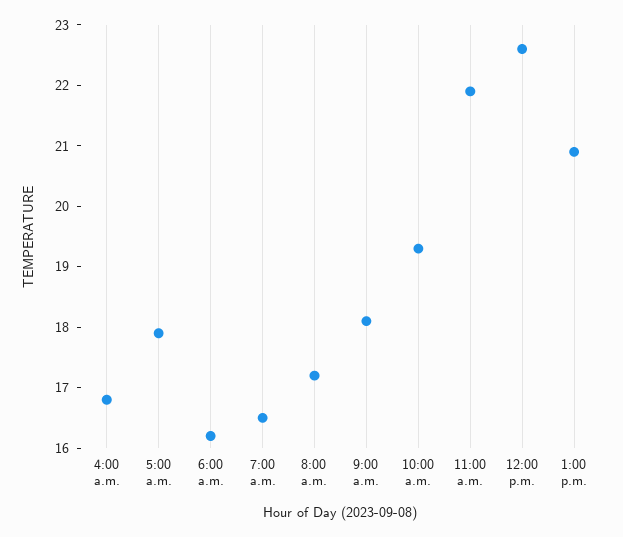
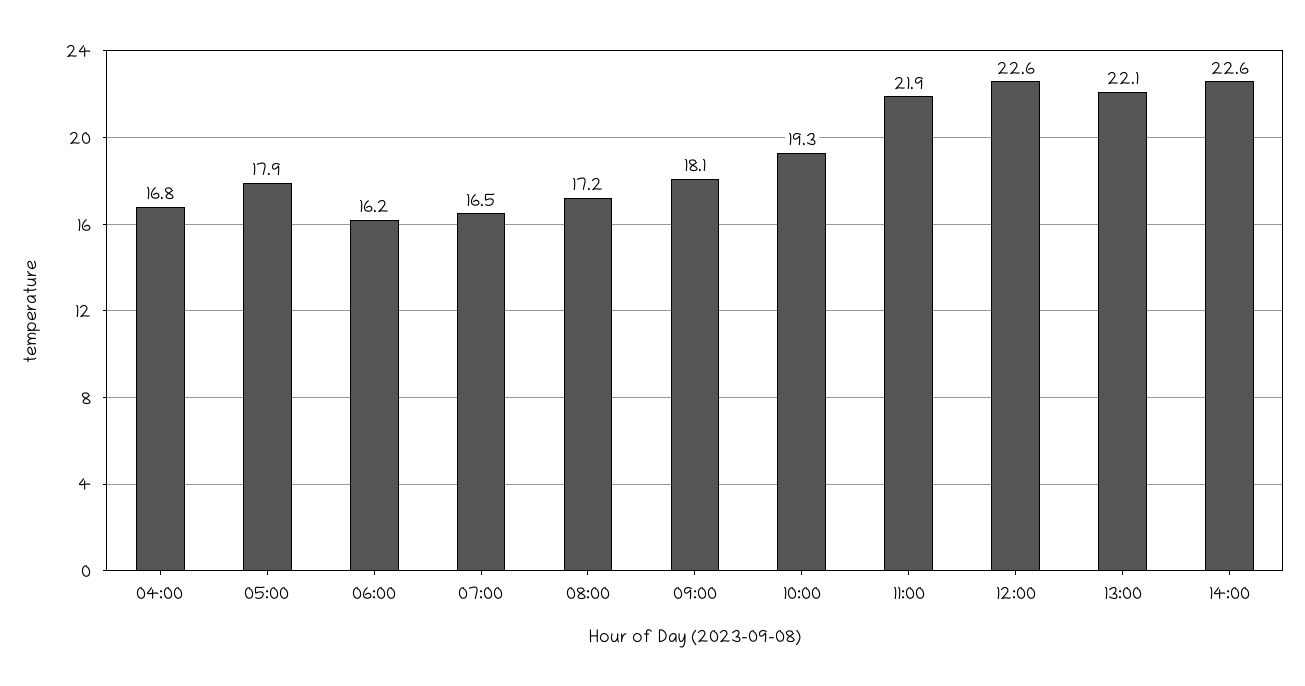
1:00 p.m.: 21 -> 22.1
14:00: none -> 22.6

